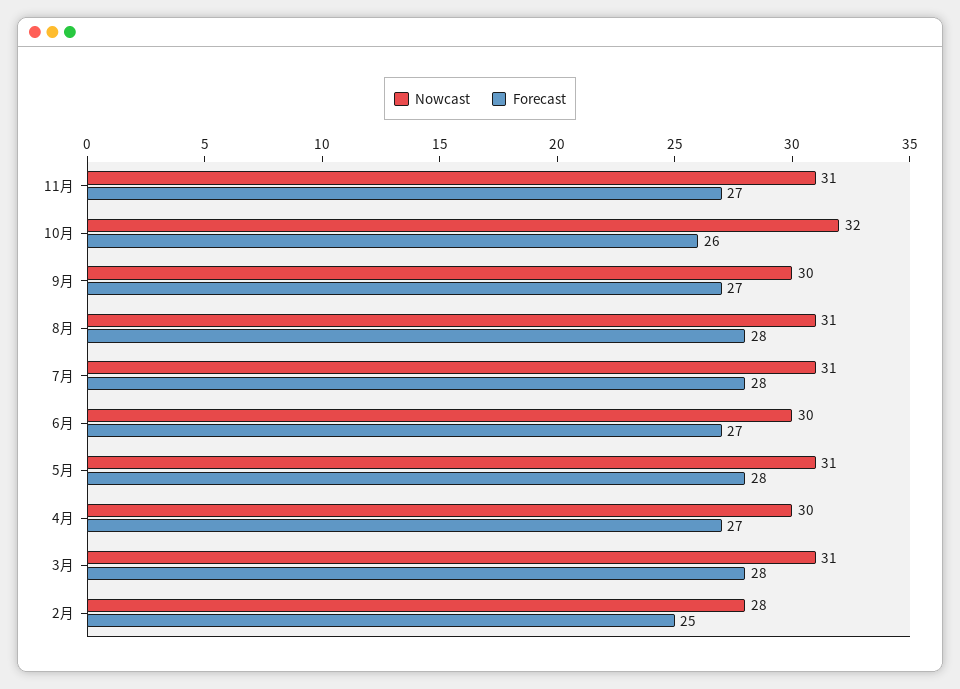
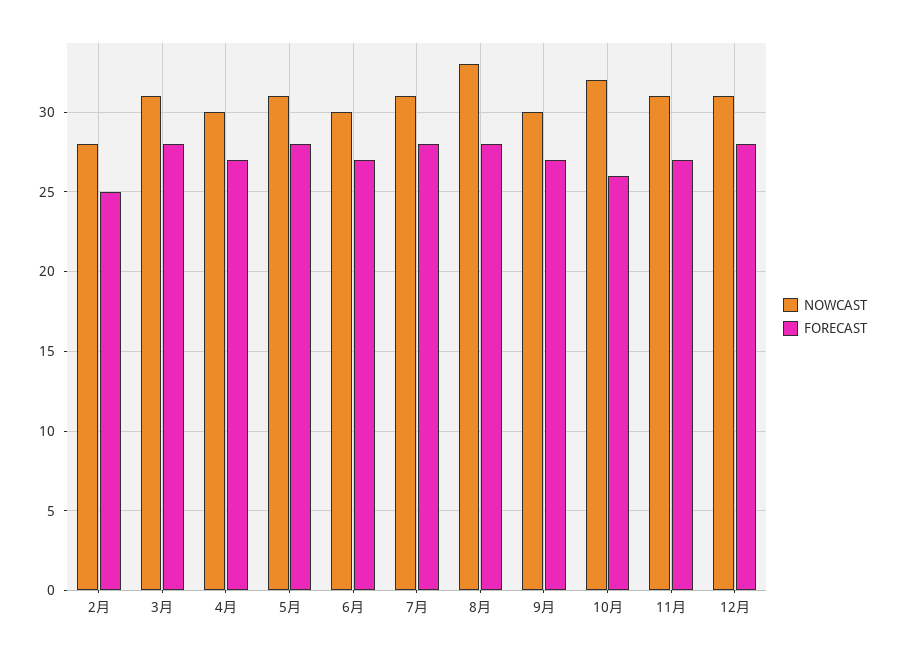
Nowcast, 8月: 31 -> 33
Nowcast, 12月: none -> 31
Forecast, 12月: none -> 28

